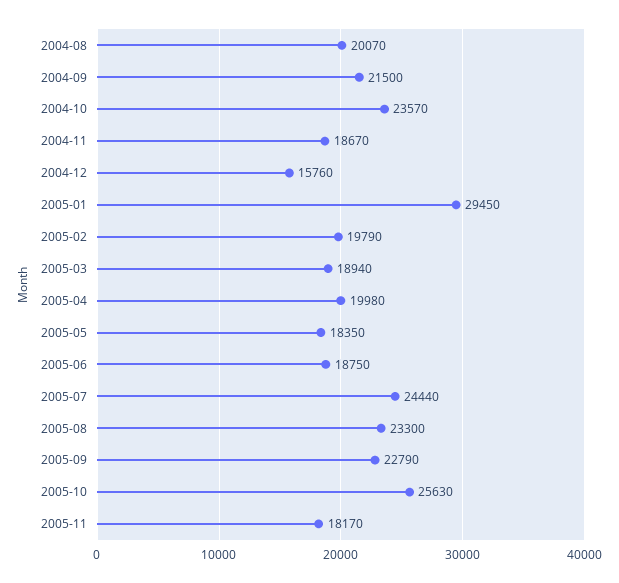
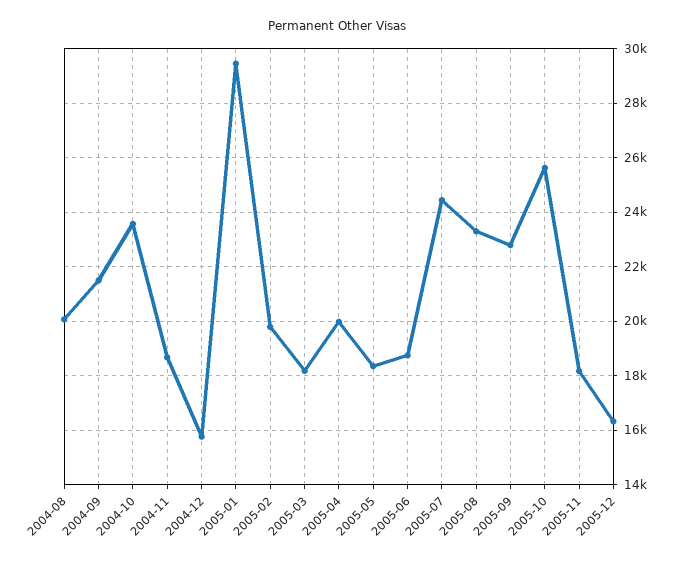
2005-03: 18940 -> 18250
2005-12: none -> 16250

